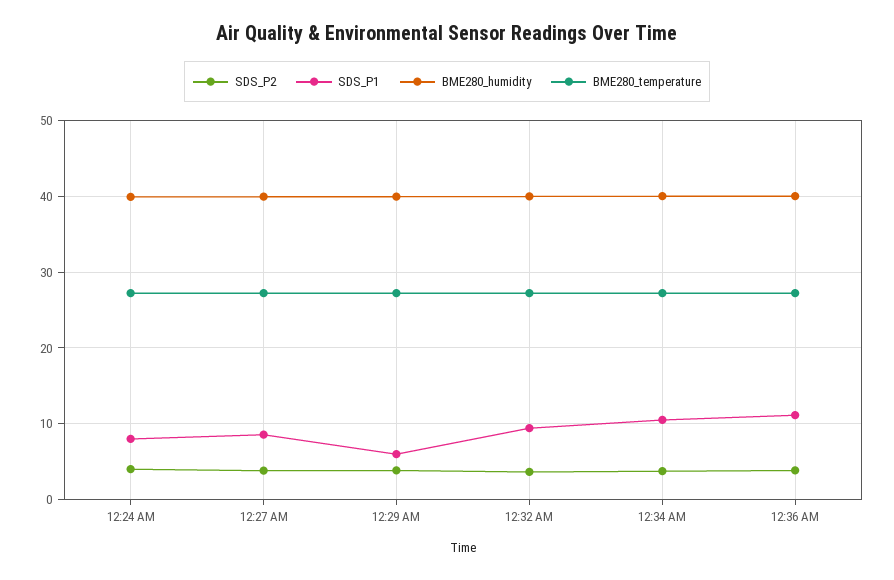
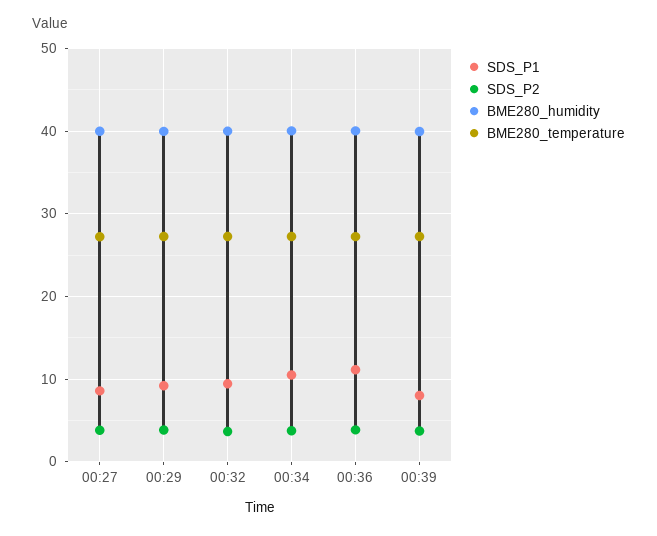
SDS_P2, 12:24 AM: 4 -> none
SDS_P1, 12:24 AM: 8 -> none
BME280_humidity, 12:24 AM: 40 -> none
BME280_temperature, 12:24 AM: 27 -> none
SDS_P1, 12:29 AM: 6 -> 9
SDS_P1, 00:39: none -> 8
SDS_P2, 00:39: none -> 4
BME280_humidity, 00:39: none -> 40
BME280_temperature, 00:39: none -> 27

